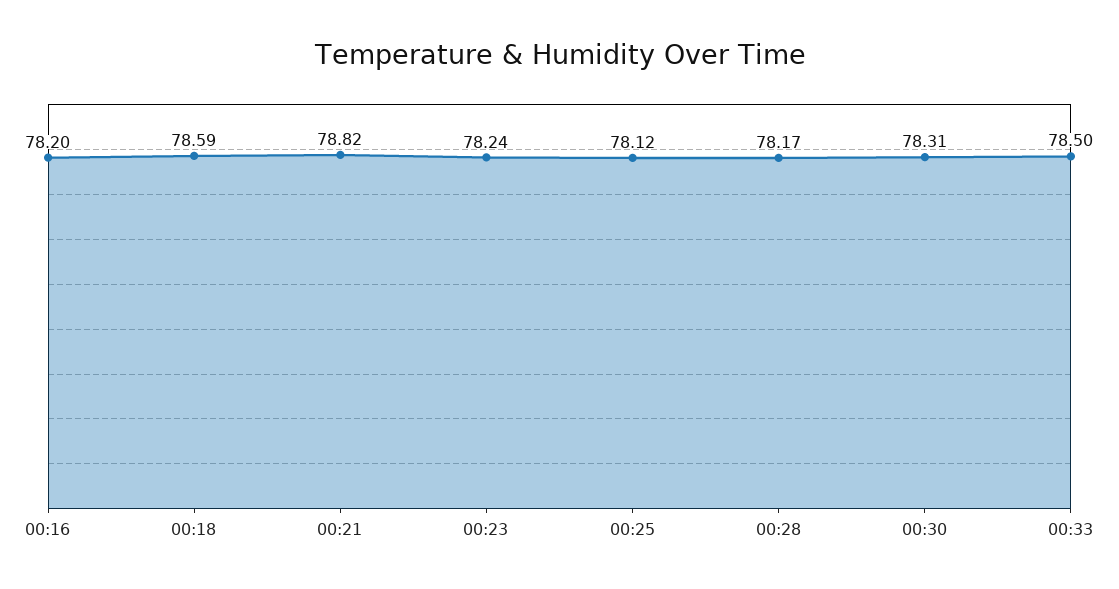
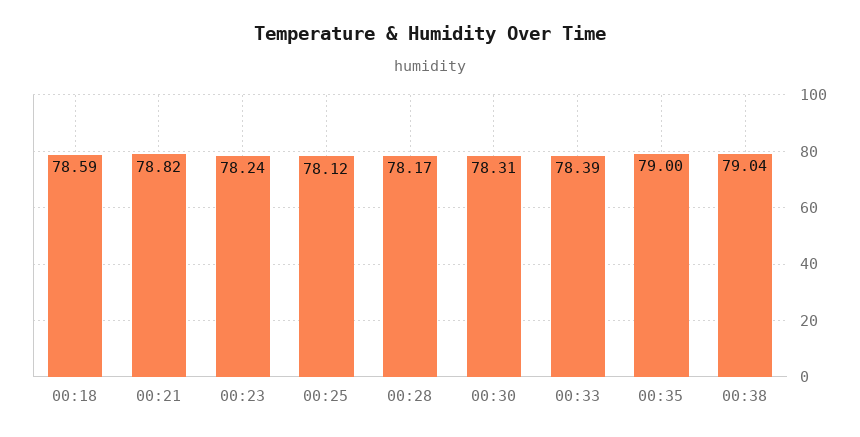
00:16: 78.2 -> none
00:33: 78.5 -> 78.39
00:35: none -> 79
00:38: none -> 79.04

